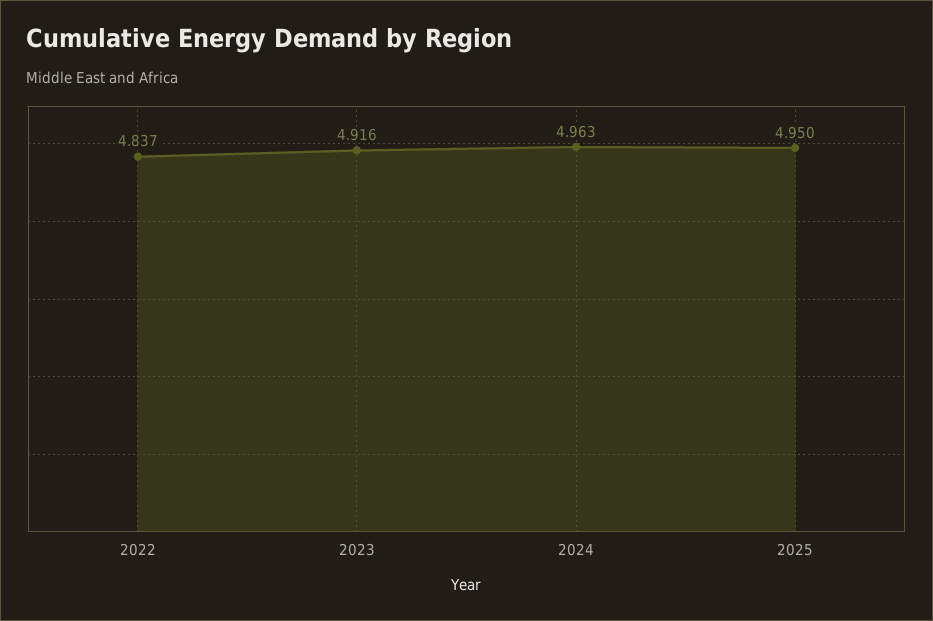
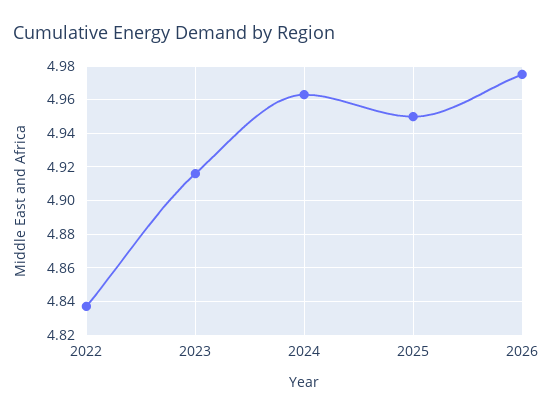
2026: none -> 4.975

